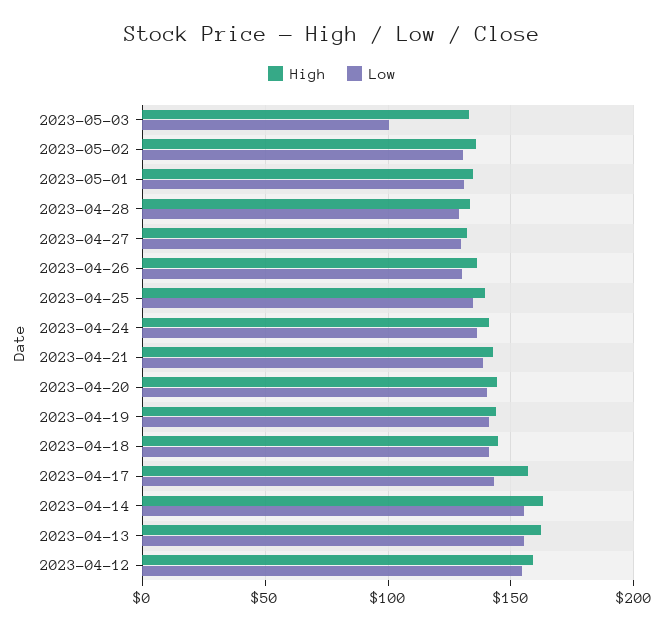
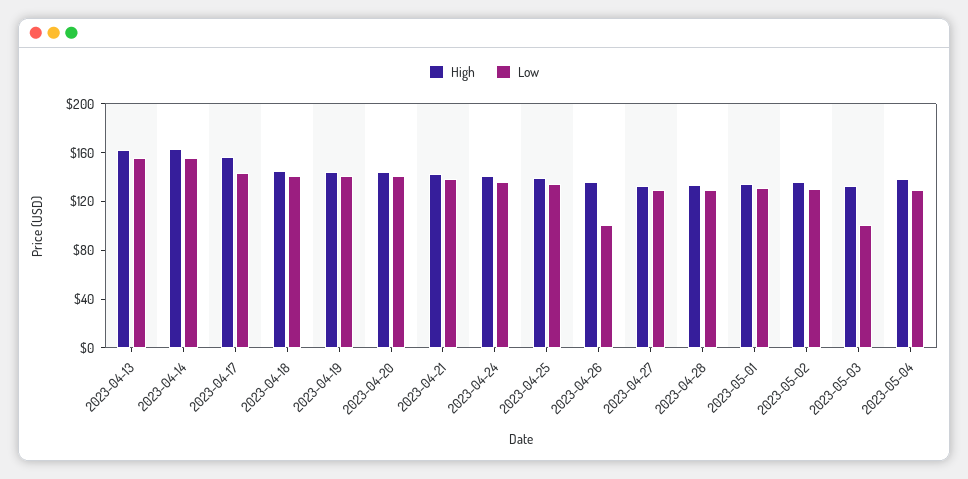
Low, 2023-04-26: 130 -> 100
High, 2023-04-12: 160 -> none
Low, 2023-04-12: 155 -> none
High, 2023-05-04: none -> 140
Low, 2023-05-04: none -> 130

